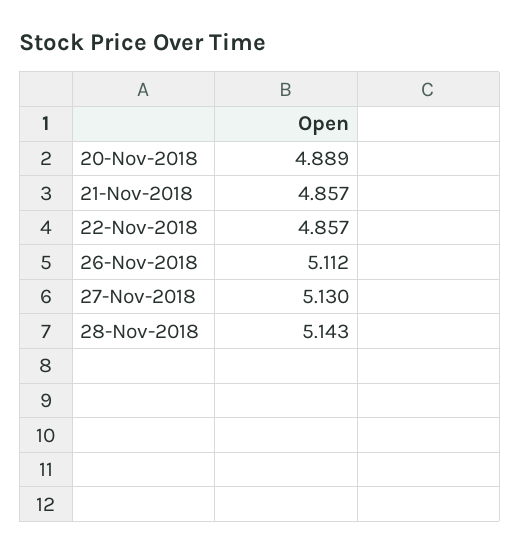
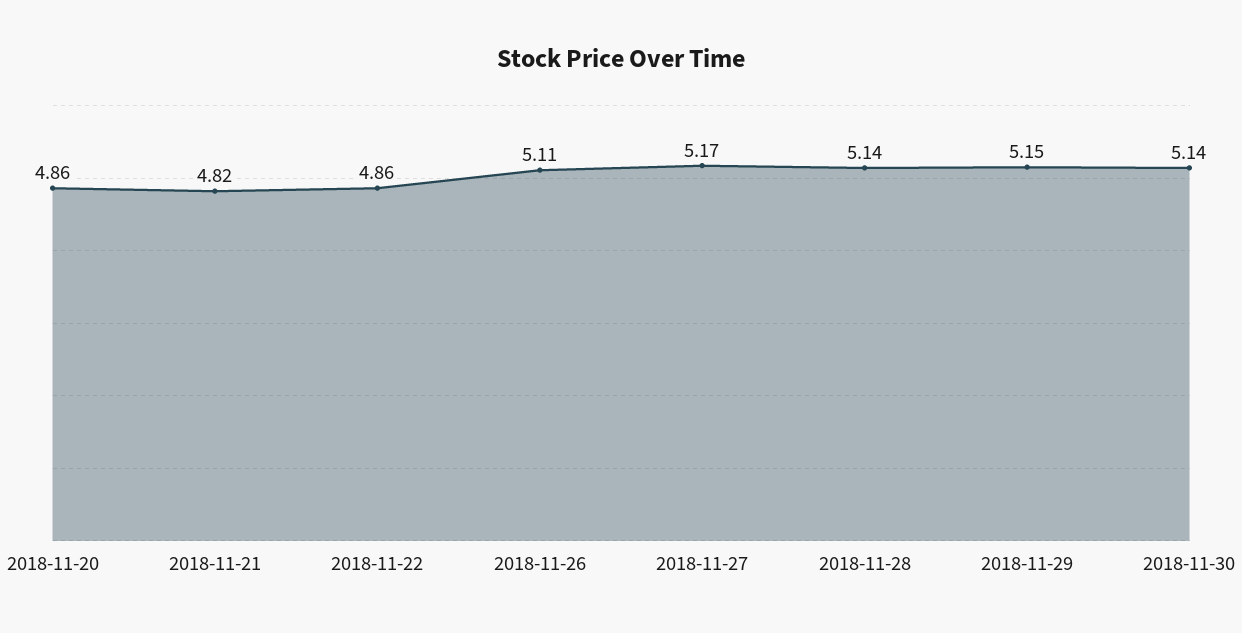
20-Nov-2018: 4.889 -> 4.86
21-Nov-2018: 4.857 -> 4.82
27-Nov-2018: 5.13 -> 5.17
2018-11-29: none -> 5.15
2018-11-30: none -> 5.14

